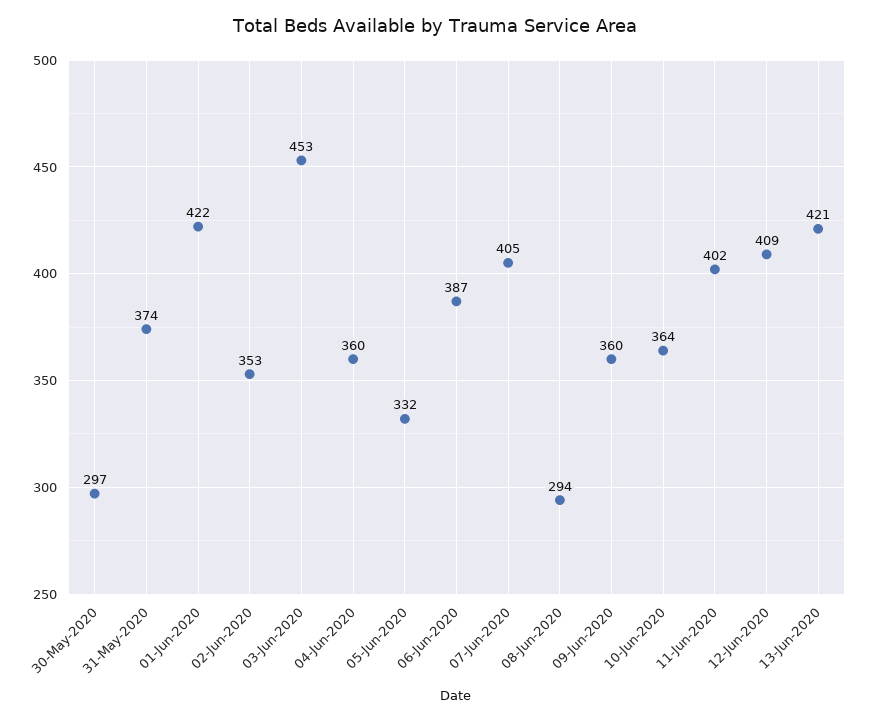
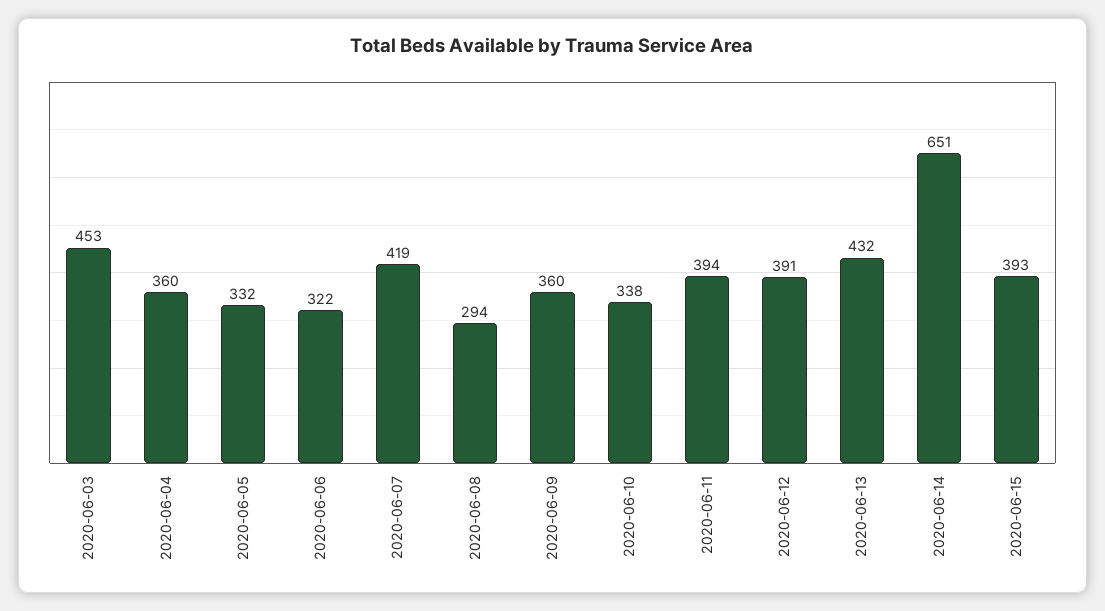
30-May-2020: 297 -> none
31-May-2020: 374 -> none
01-Jun-2020: 422 -> none
02-Jun-2020: 353 -> none
06-Jun-2020: 387 -> 322
07-Jun-2020: 405 -> 419
10-Jun-2020: 364 -> 338
11-Jun-2020: 402 -> 394
12-Jun-2020: 409 -> 391
13-Jun-2020: 421 -> 432
2020-06-14: none -> 651
2020-06-15: none -> 393

